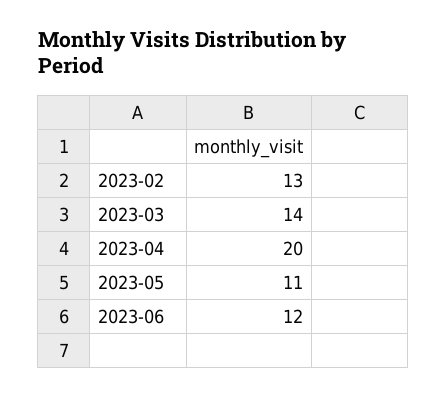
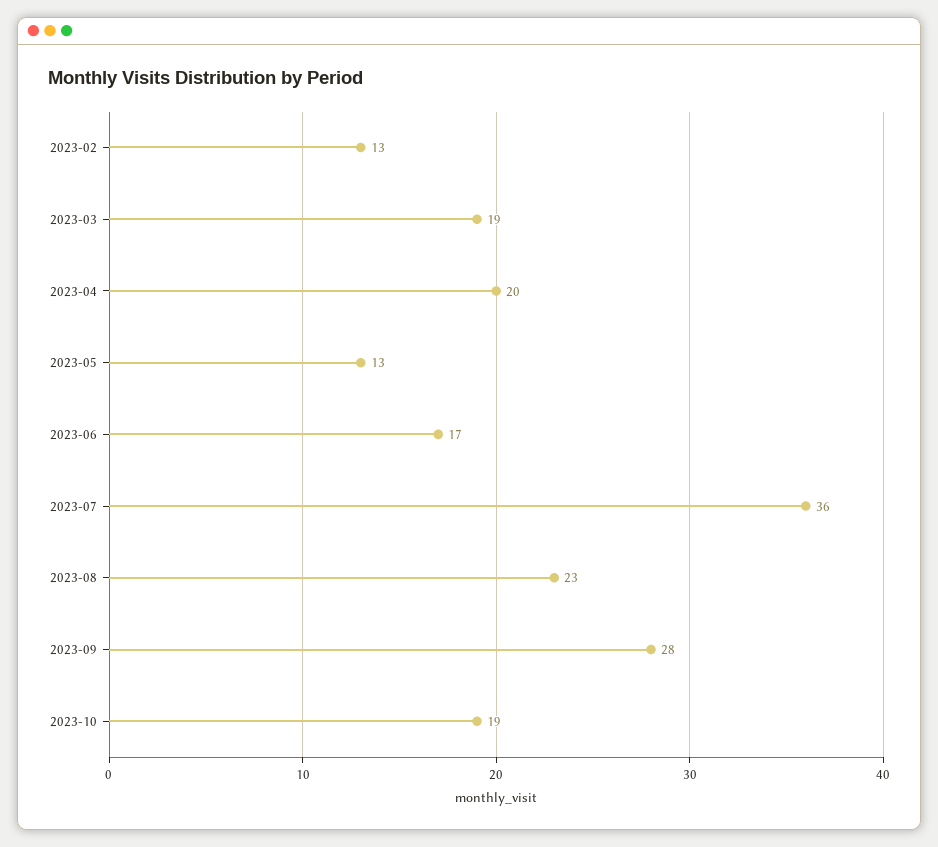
2023-03: 14 -> 19
2023-05: 11 -> 13
2023-06: 12 -> 17
2023-07: none -> 36
2023-08: none -> 23
2023-09: none -> 28
2023-10: none -> 19

